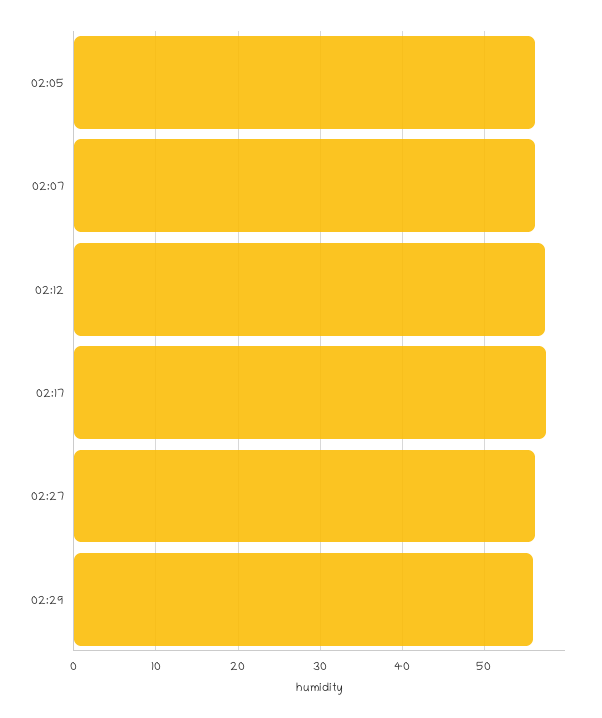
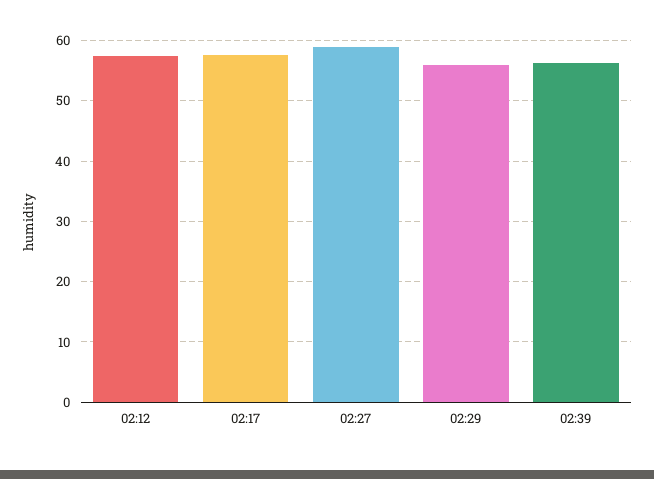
02:05: 56 -> none
02:07: 56 -> none
02:27: 56 -> 59
02:39: none -> 56

